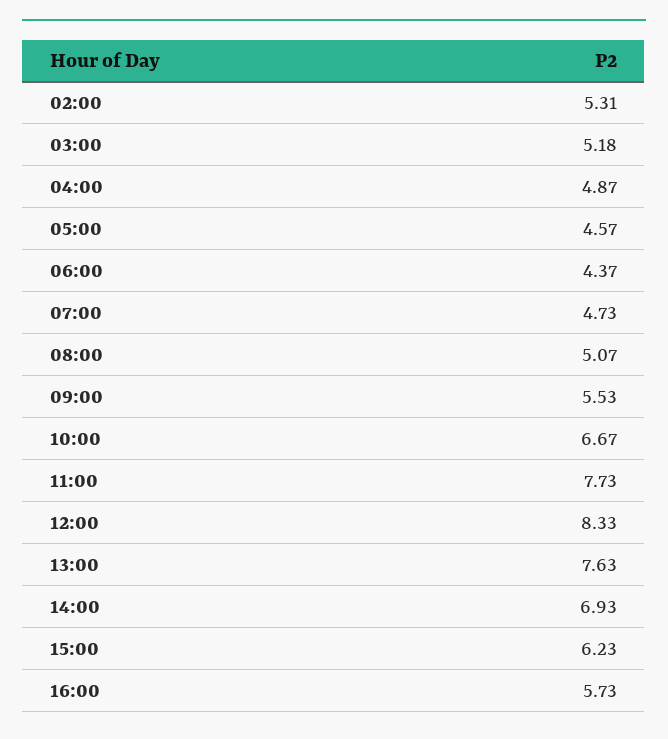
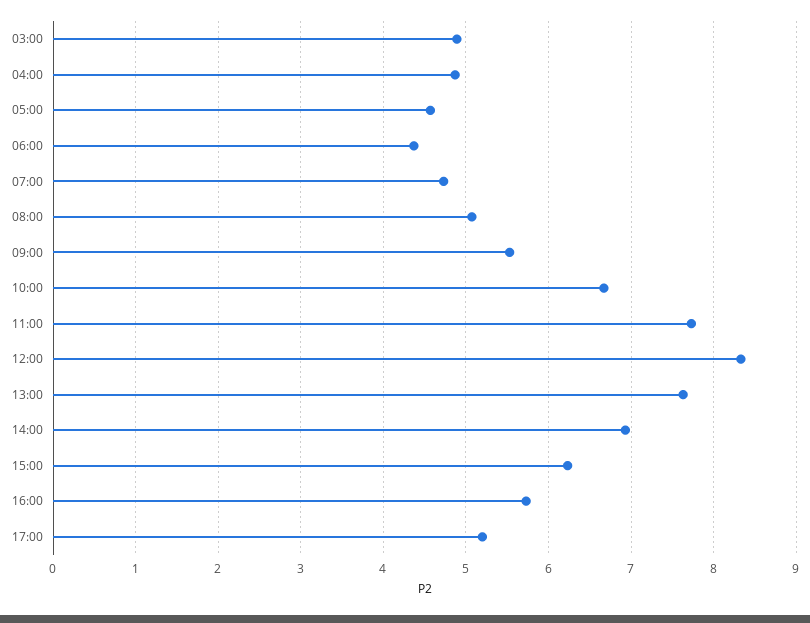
02:00: 5.31 -> none
03:00: 5.18 -> 4.9
17:00: none -> 5.2

